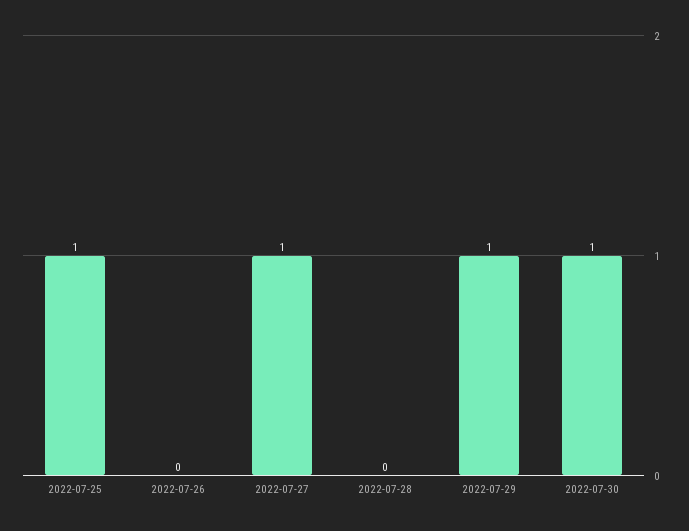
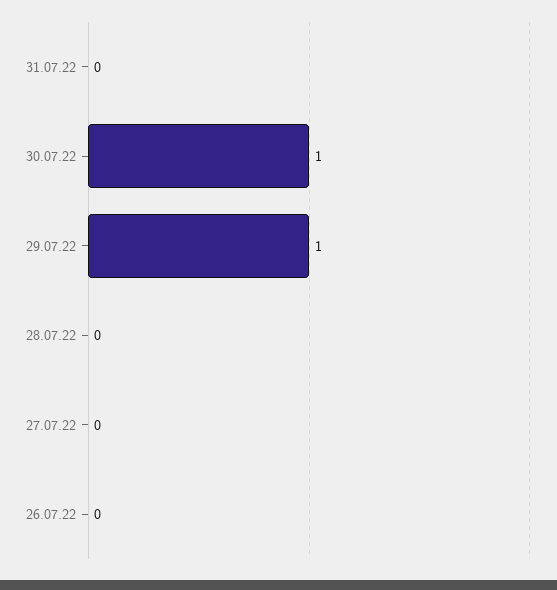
2022-07-25: 1 -> none
2022-07-27: 1 -> 0
31.07.22: none -> 0

